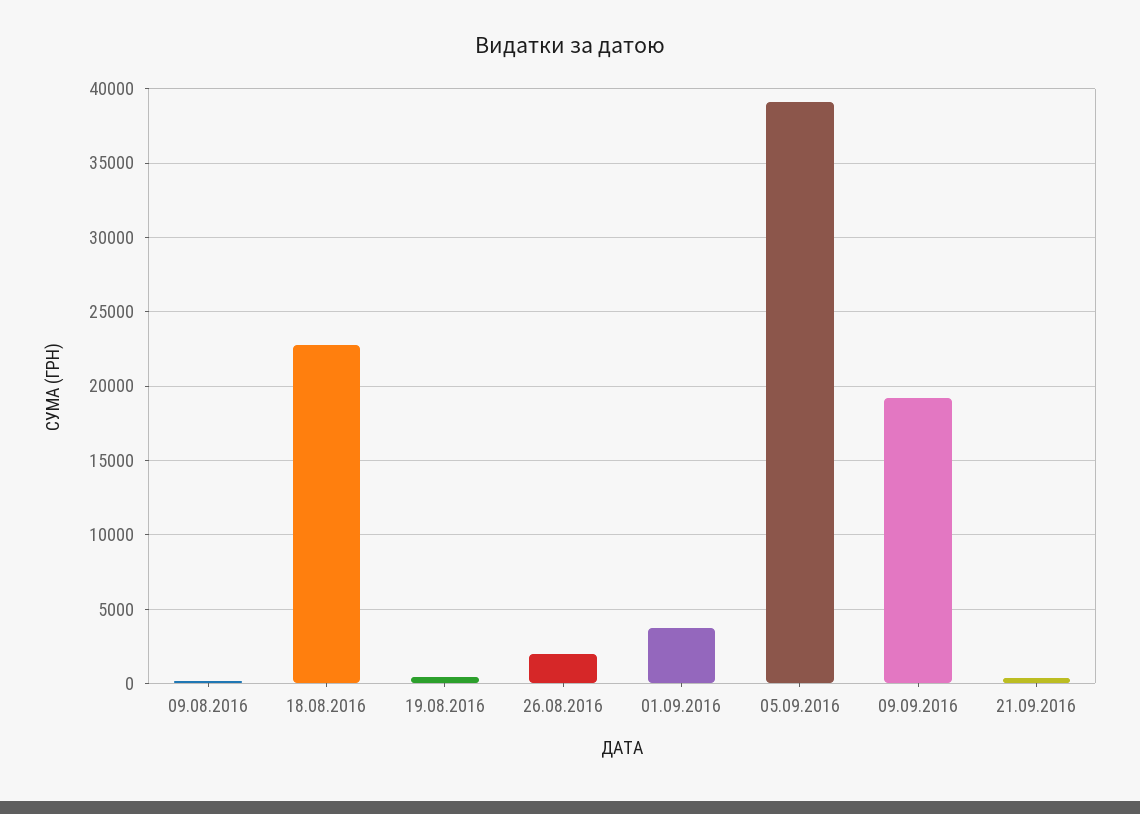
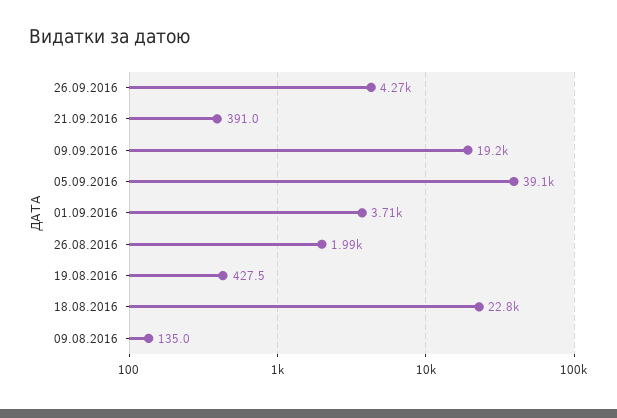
26.09.2016: none -> 4270

